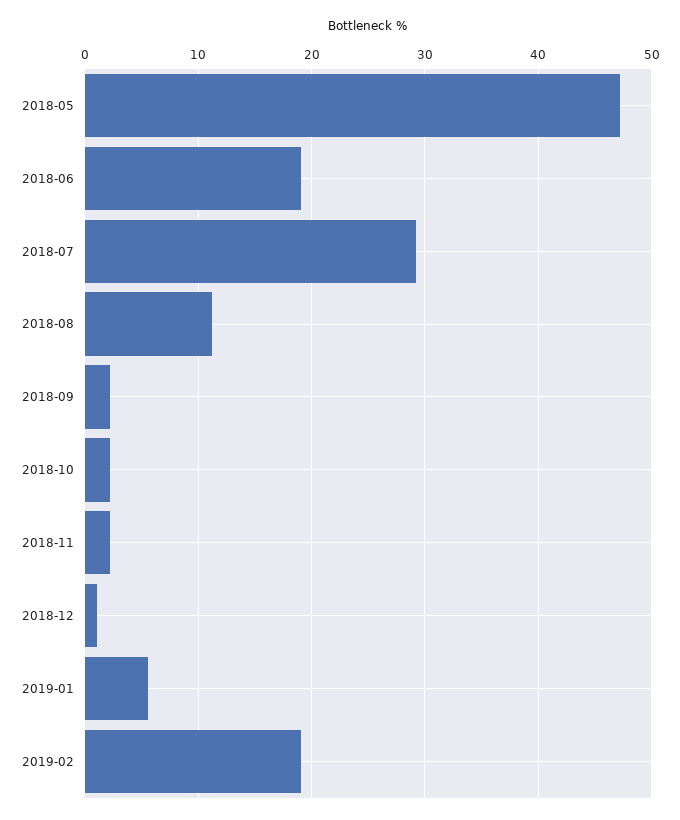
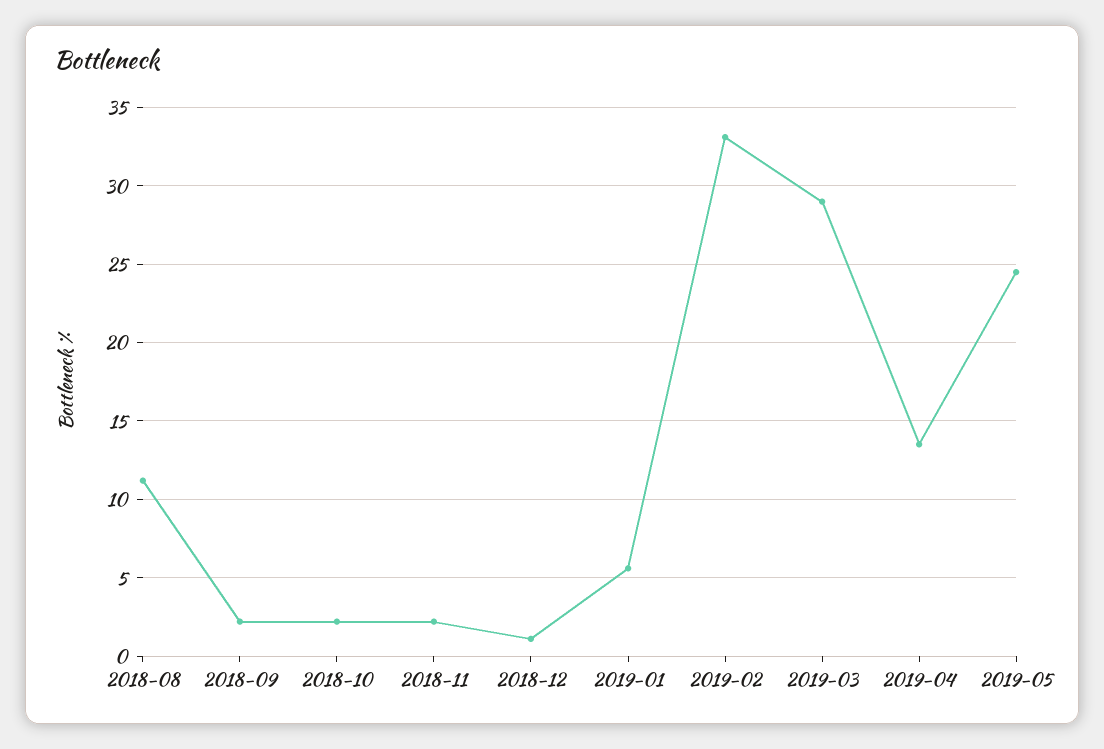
2018-05: 47 -> none
2018-06: 19 -> none
2018-07: 29 -> none
2019-02: 19 -> 33
2019-03: none -> 29
2019-04: none -> 13.5
2019-05: none -> 24.5

